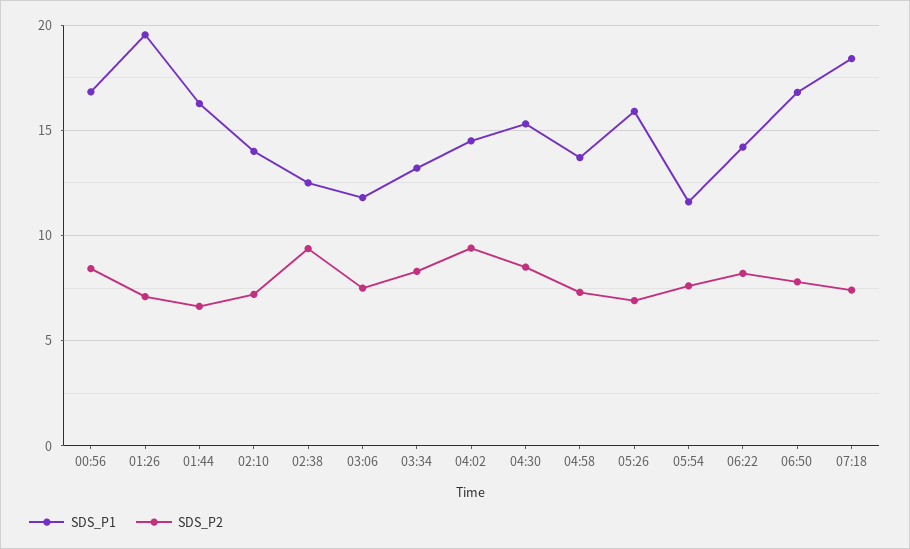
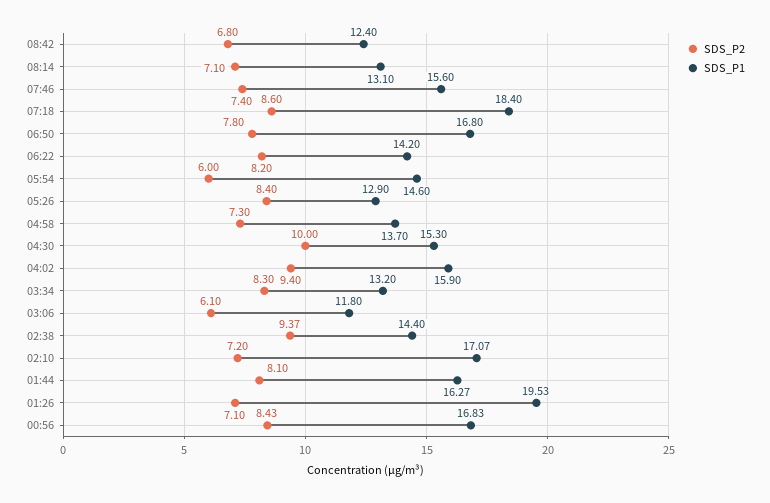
SDS_P2, 01:44: 6.5 -> 8.1
SDS_P1, 02:10: 14 -> 17.07
SDS_P1, 02:38: 12.5 -> 14.4
SDS_P2, 03:06: 7.5 -> 6.1
SDS_P1, 04:02: 14.5 -> 15.9
SDS_P2, 04:30: 8.5 -> 10
SDS_P1, 05:26: 16 -> 12.9
SDS_P2, 05:26: 7 -> 8.4
SDS_P1, 05:54: 11.5 -> 14.6
SDS_P2, 05:54: 7.5 -> 6
SDS_P2, 07:18: 7.5 -> 8.6
SDS_P2, 08:42: none -> 6.8
SDS_P1, 08:42: none -> 12.4
SDS_P2, 08:14: none -> 7.1
SDS_P1, 08:14: none -> 13.1
SDS_P2, 07:46: none -> 7.4
SDS_P1, 07:46: none -> 15.6

